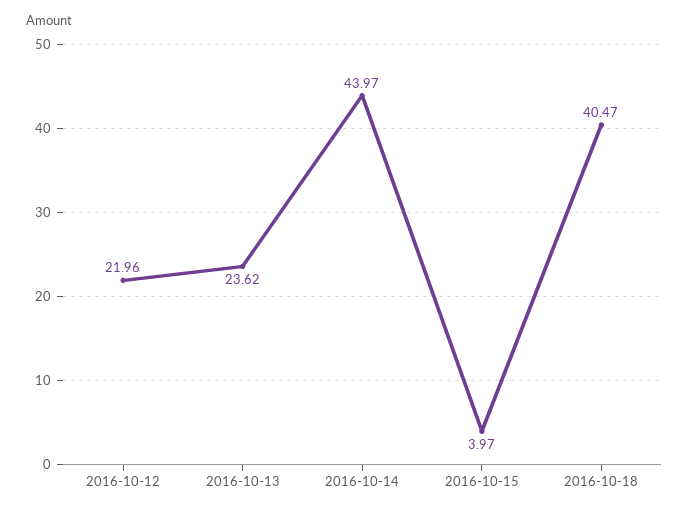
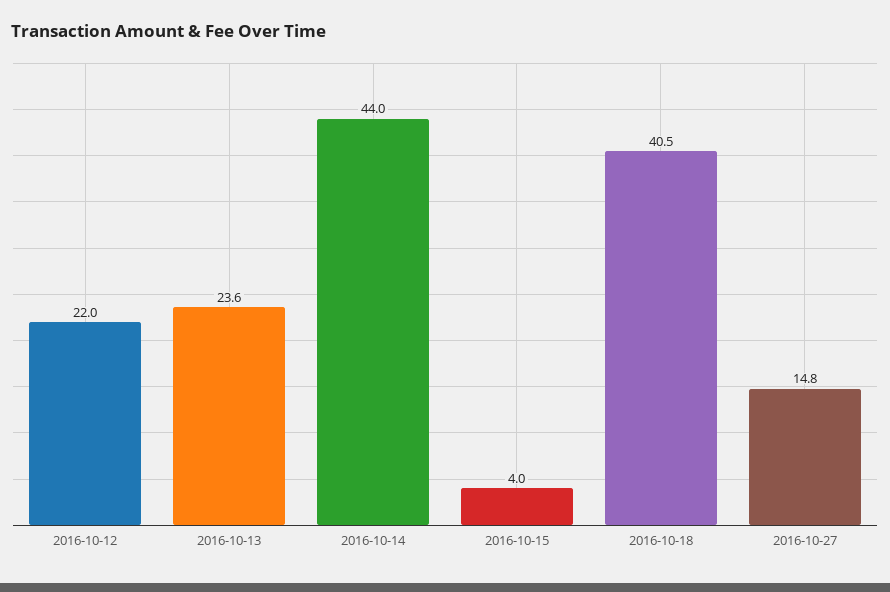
2016-10-27: none -> 14.8

